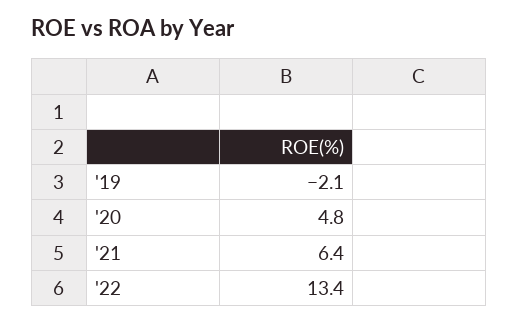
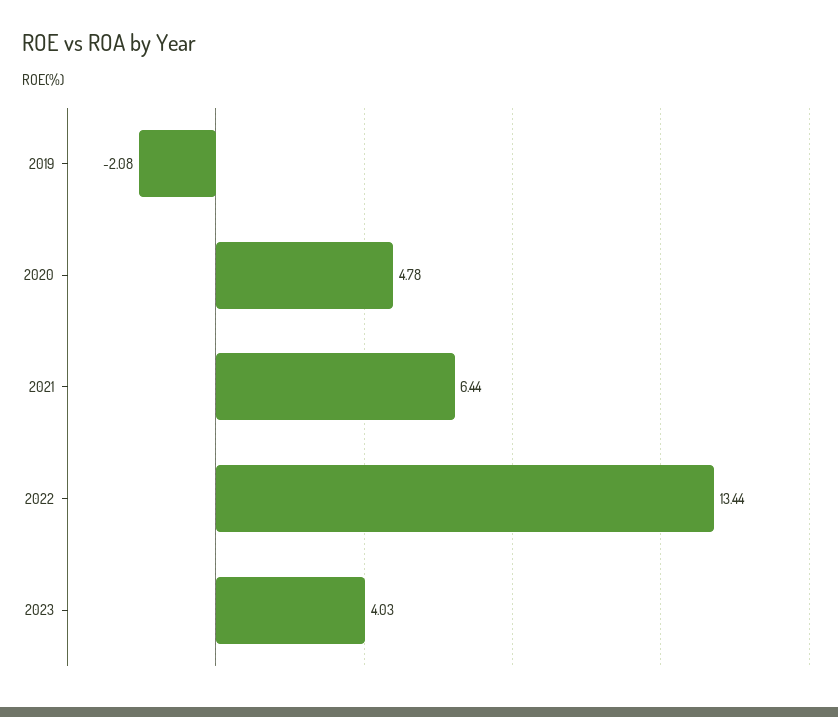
2023: none -> 4.03

